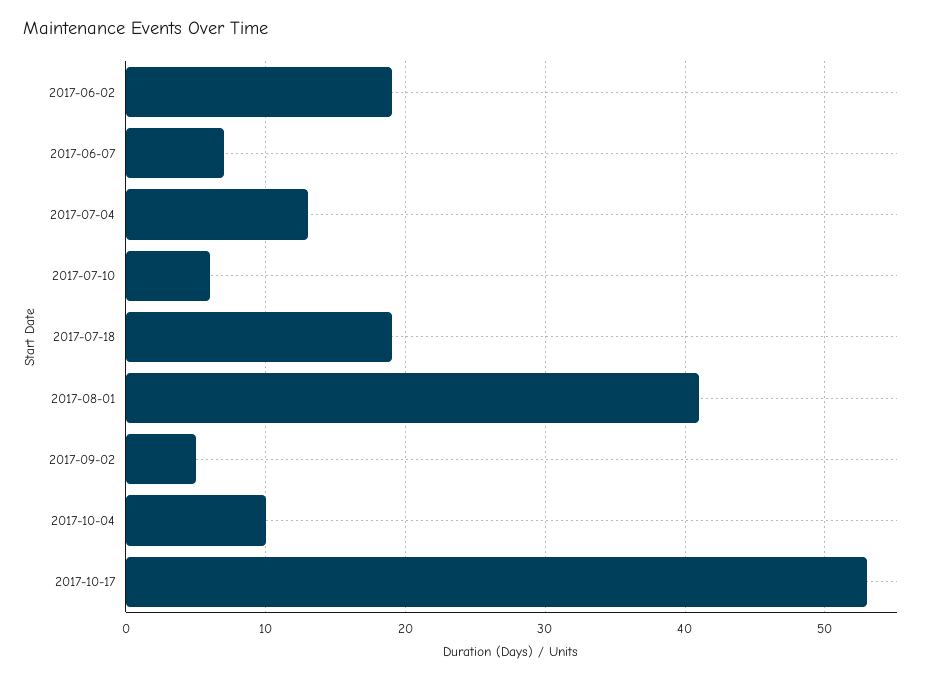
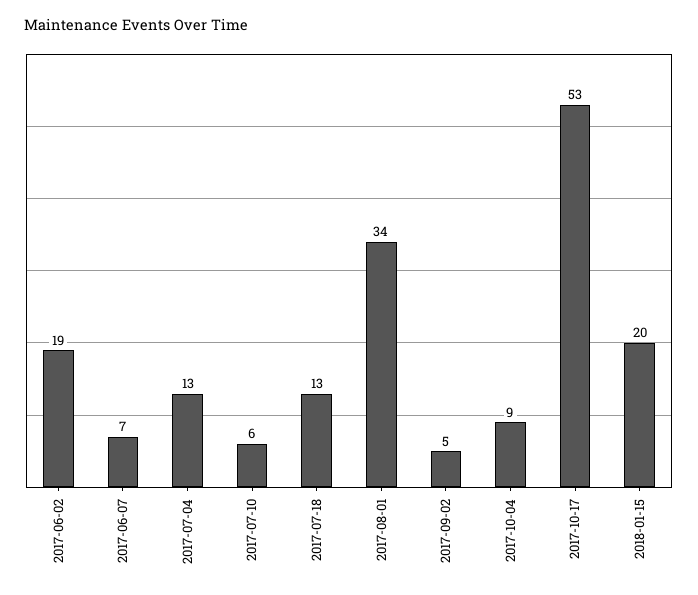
2017-07-18: 19 -> 13
2017-08-01: 41 -> 34
2017-10-04: 10 -> 9
2018-01-15: none -> 20

